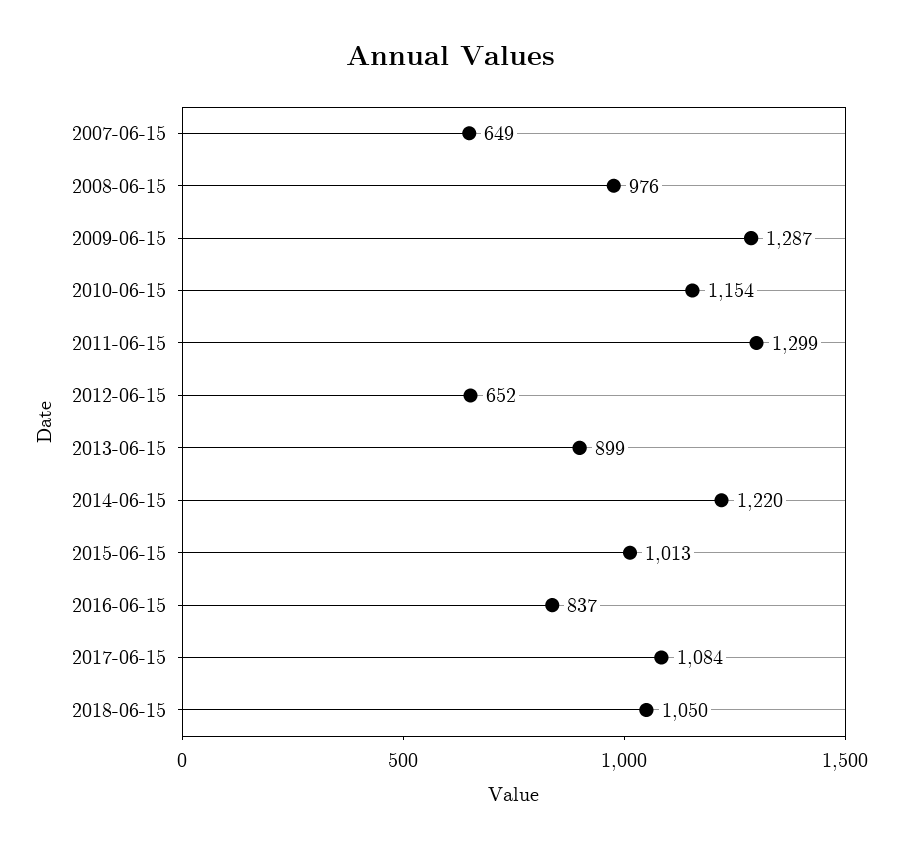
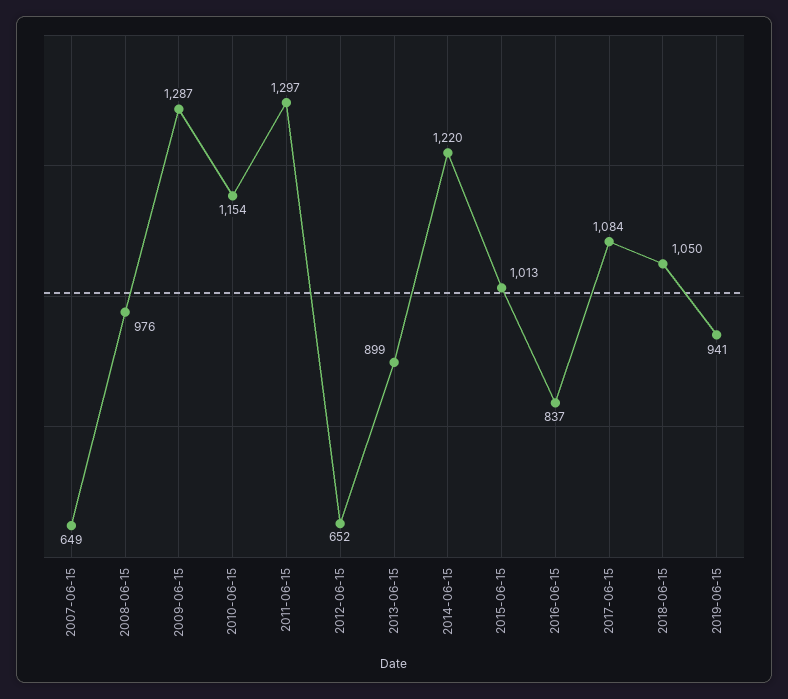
2011-06-15: 1299 -> 1297
2019-06-15: none -> 941

